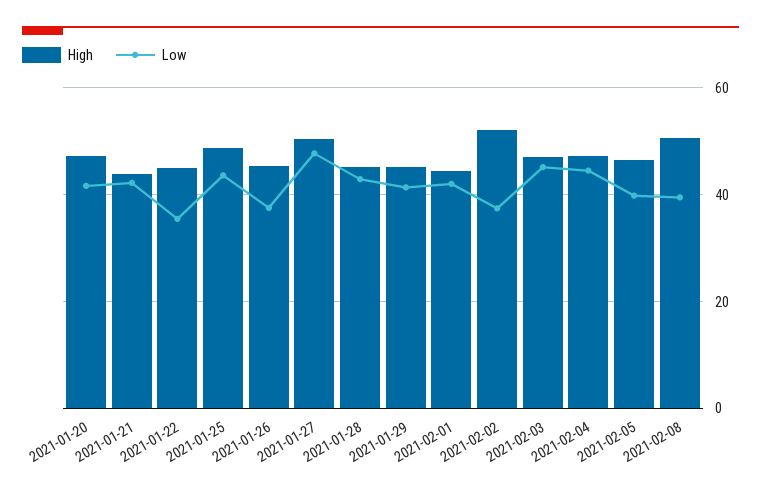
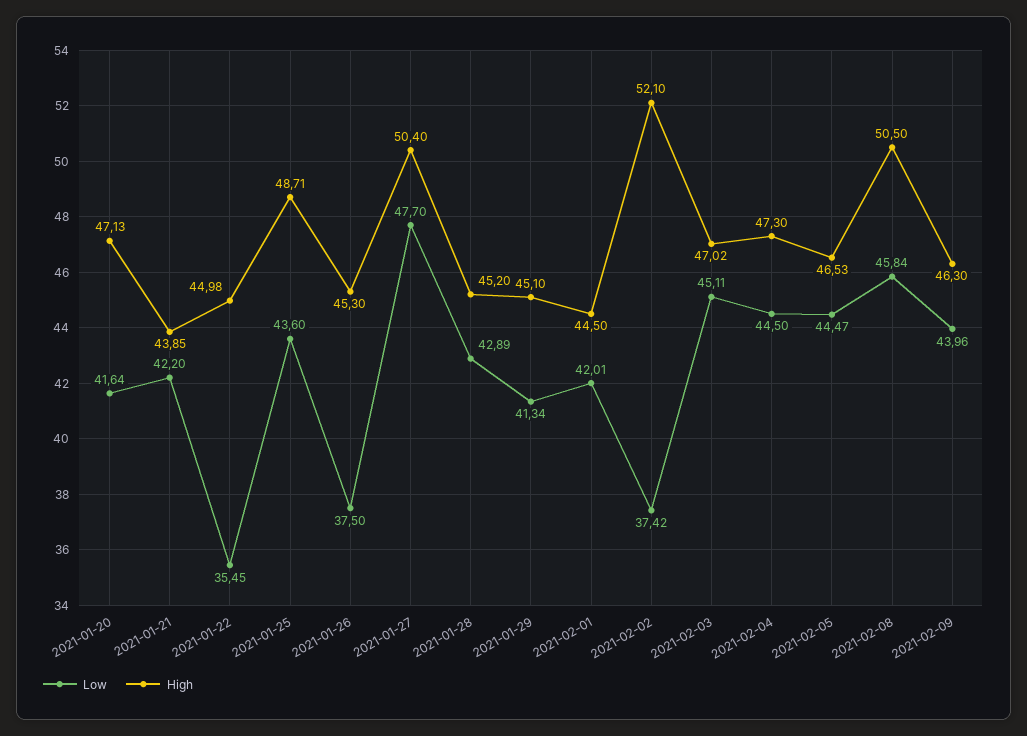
Low, 2021-02-05: 40 -> 44.47
Low, 2021-02-08: 40 -> 45.84
Low, 2021-02-09: none -> 43.96
High, 2021-02-09: none -> 46.3

